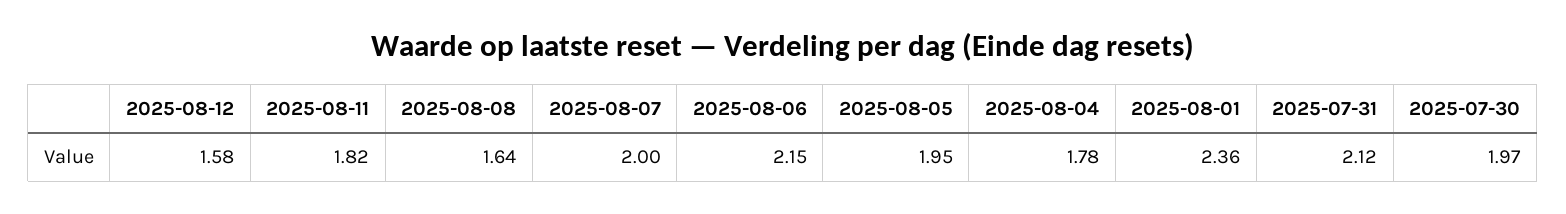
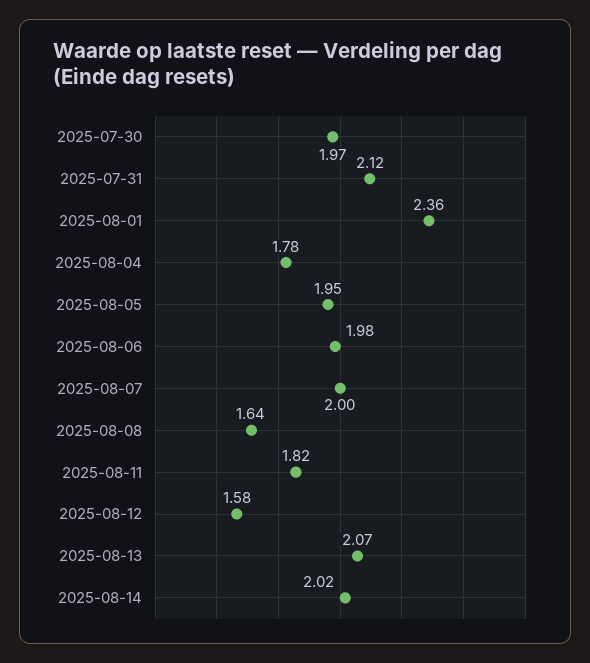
2025-08-06: 2.15 -> 1.98
2025-08-13: none -> 2.07
2025-08-14: none -> 2.02

